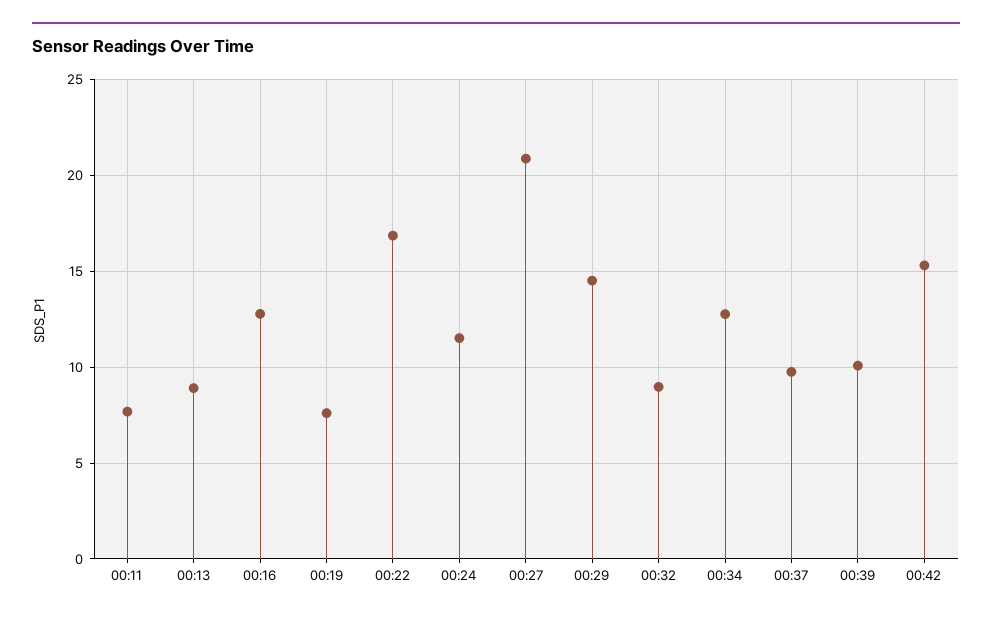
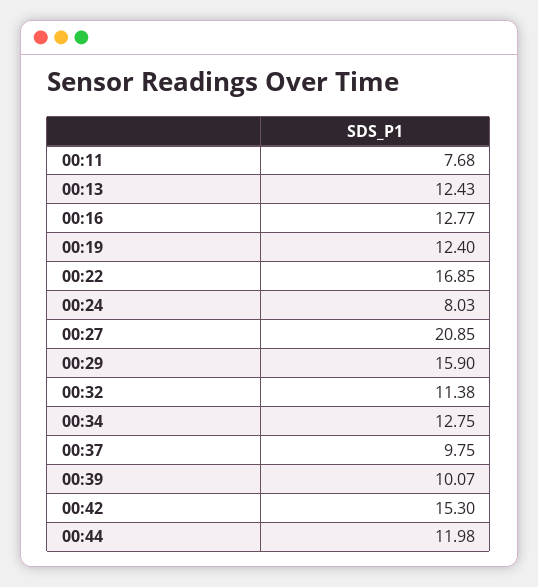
00:13: 9 -> 12.43
00:19: 7.5 -> 12.4
00:24: 11.5 -> 8.03
00:29: 14.5 -> 15.9
00:32: 9 -> 11.38
00:44: none -> 11.98

